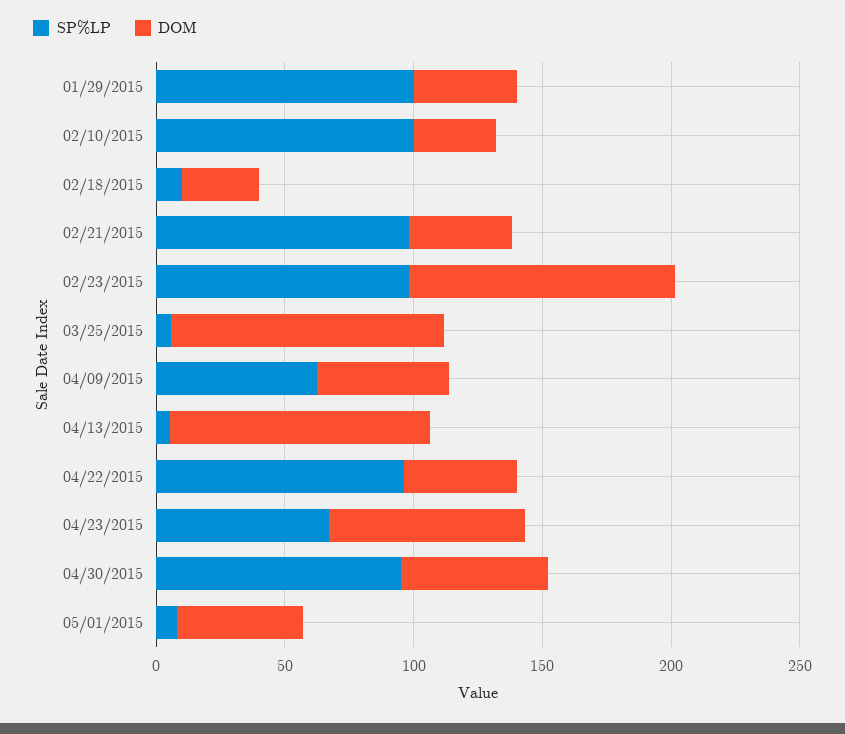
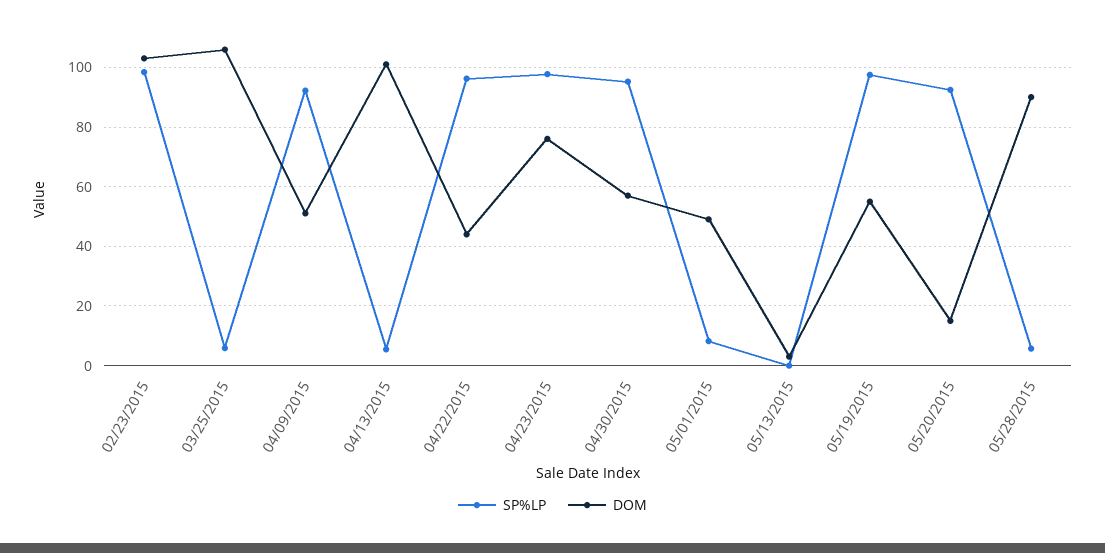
SP%LP, 01/29/2015: 100 -> none
DOM, 01/29/2015: 40 -> none
SP%LP, 02/10/2015: 100 -> none
DOM, 02/10/2015: 30 -> none
SP%LP, 02/18/2015: 10 -> none
DOM, 02/18/2015: 30 -> none
SP%LP, 02/21/2015: 100 -> none
DOM, 02/21/2015: 40 -> none
SP%LP, 04/09/2015: 60 -> 92.5
SP%LP, 04/23/2015: 70 -> 97.5
SP%LP, 05/13/2015: none -> 0
DOM, 05/13/2015: none -> 2.5
SP%LP, 05/19/2015: none -> 97.5
DOM, 05/19/2015: none -> 55
SP%LP, 05/20/2015: none -> 92.5
DOM, 05/20/2015: none -> 15
SP%LP, 05/28/2015: none -> 5
DOM, 05/28/2015: none -> 90

